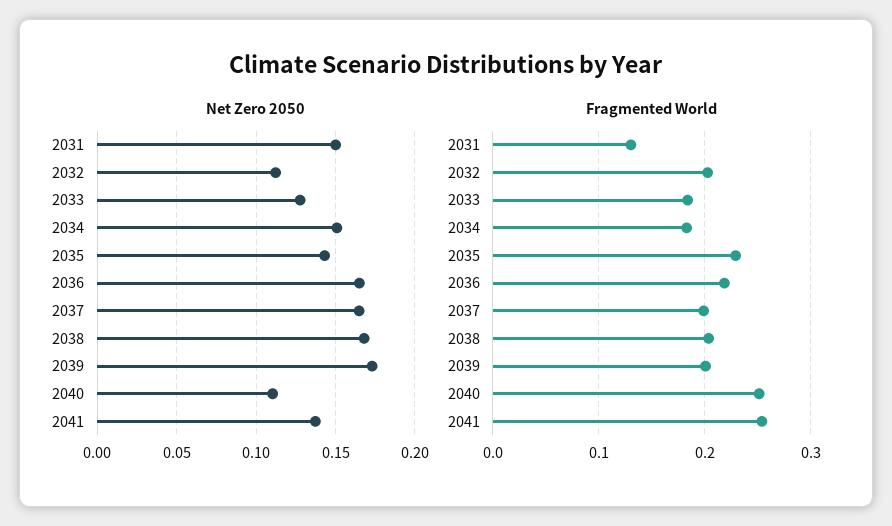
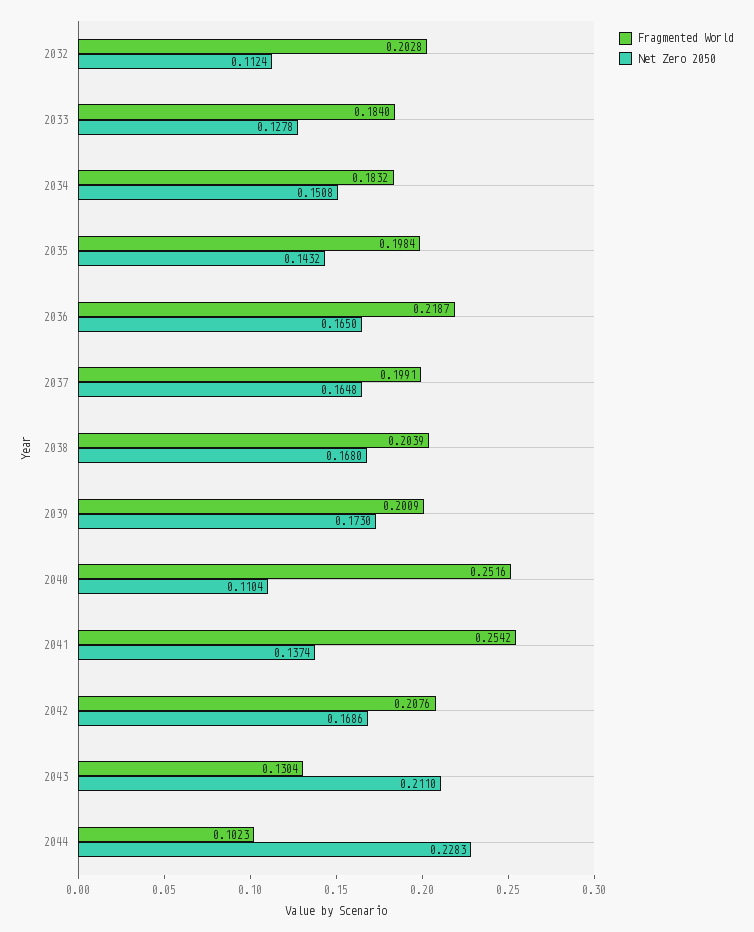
Net Zero 2050, 2031: 0.15 -> none
Fragmented World, 2031: 0.13 -> none
Fragmented World, 2035: 0.23 -> 0.1984
Fragmented World, 2042: none -> 0.2076
Net Zero 2050, 2042: none -> 0.1686
Fragmented World, 2043: none -> 0.1304
Net Zero 2050, 2043: none -> 0.211
Fragmented World, 2044: none -> 0.1023
Net Zero 2050, 2044: none -> 0.2283

